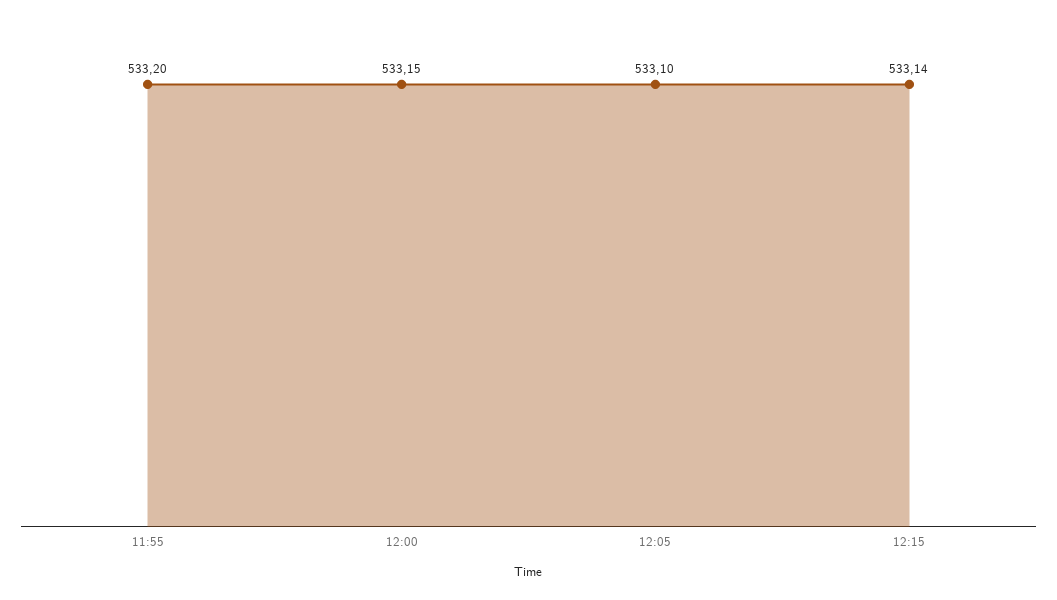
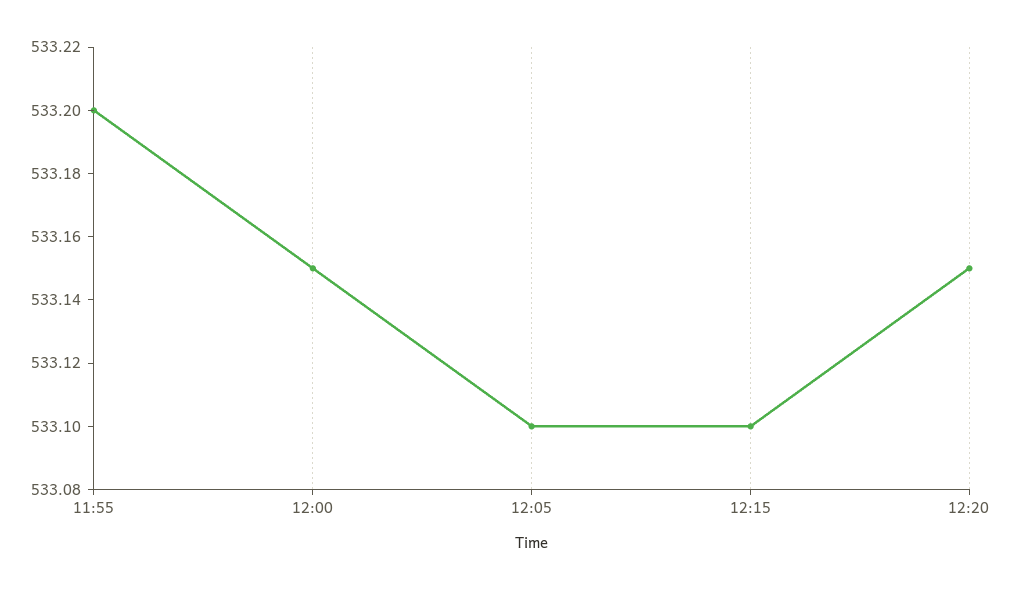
12:15: 533.14 -> 533.1
12:20: none -> 533.15

